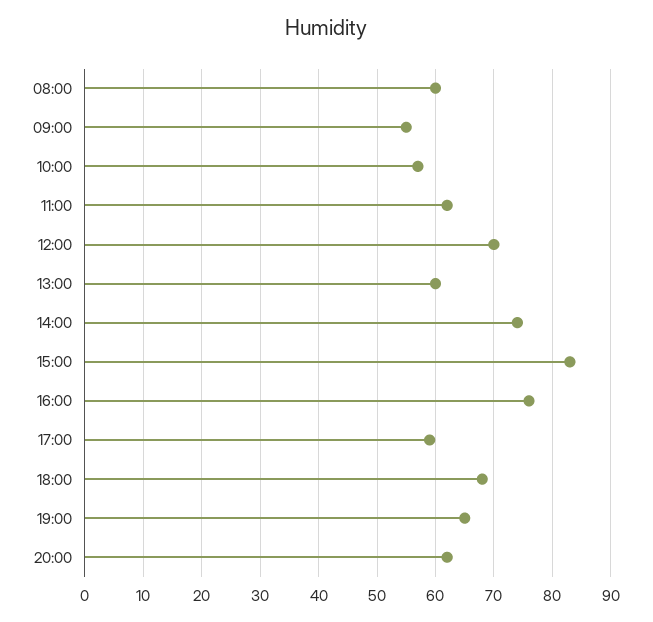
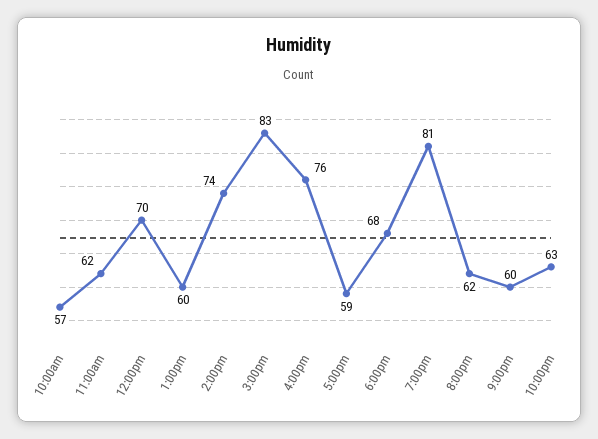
08:00: 60 -> none
09:00: 55 -> none
19:00: 65 -> 81
9:00pm: none -> 60
10:00pm: none -> 63

